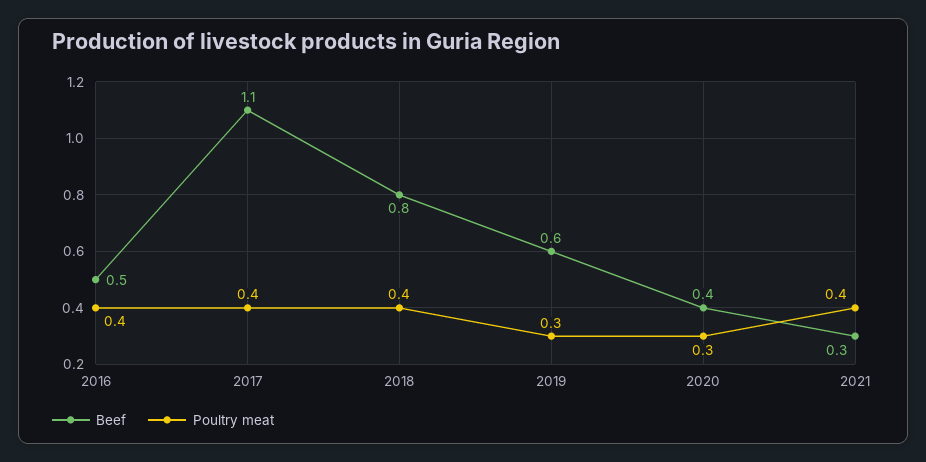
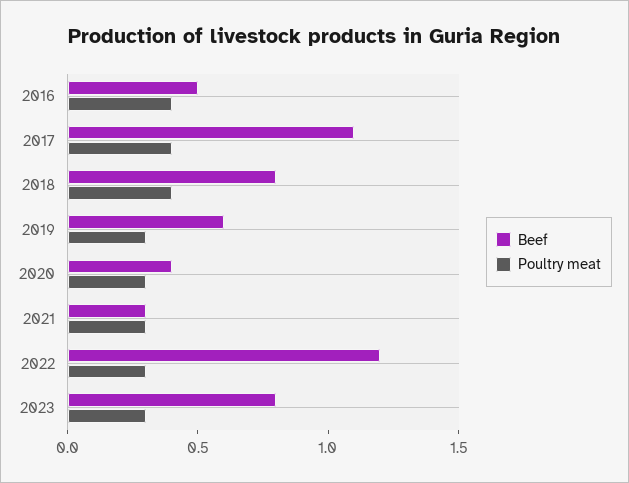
Poultry meat, 2021: 0.4 -> 0.3
Beef, 2022: none -> 1.2
Poultry meat, 2022: none -> 0.3
Beef, 2023: none -> 0.8
Poultry meat, 2023: none -> 0.3

